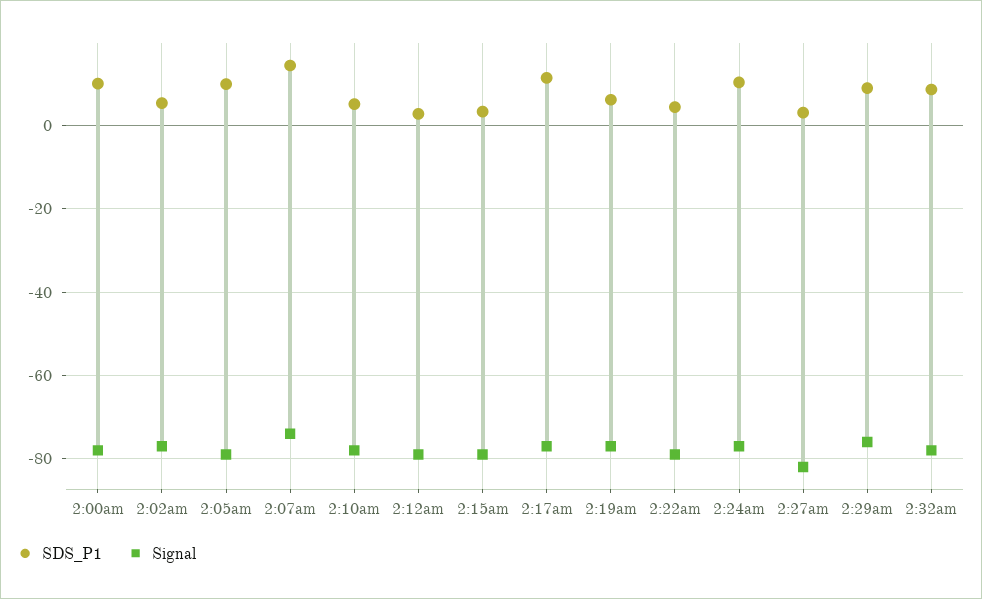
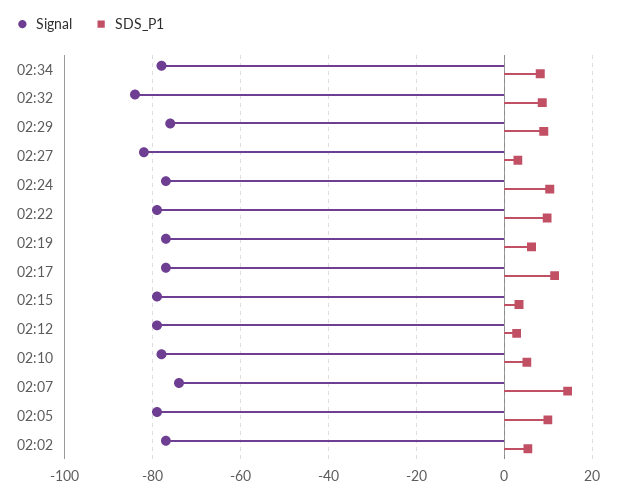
SDS_P1, 2:00am: 10 -> none
Signal, 2:00am: -78 -> none
SDS_P1, 2:22am: 4 -> 10
Signal, 2:32am: -78 -> -84
Signal, 02:34: none -> -78
SDS_P1, 02:34: none -> 8

